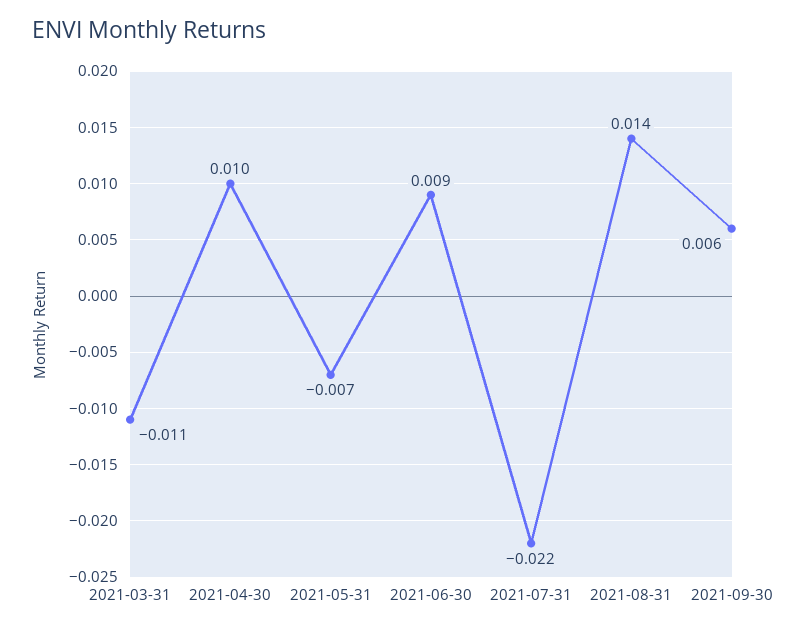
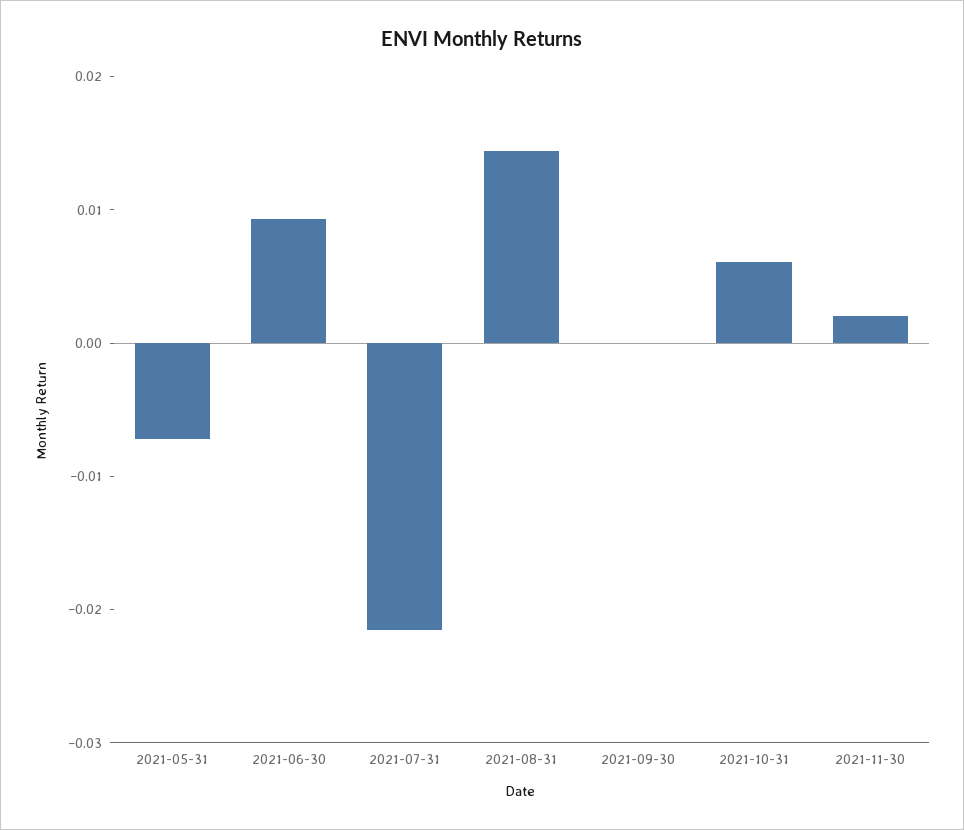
2021-03-31: -0.011 -> none
2021-04-30: 0.01 -> none
2021-09-30: 0.006 -> 0
2021-10-31: none -> 0.006
2021-11-30: none -> 0.002

